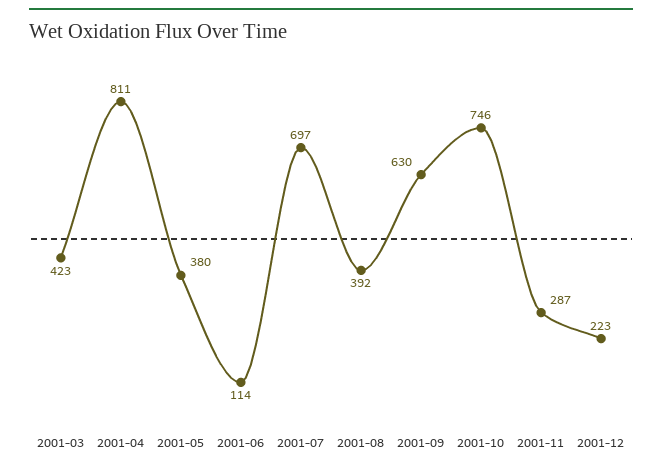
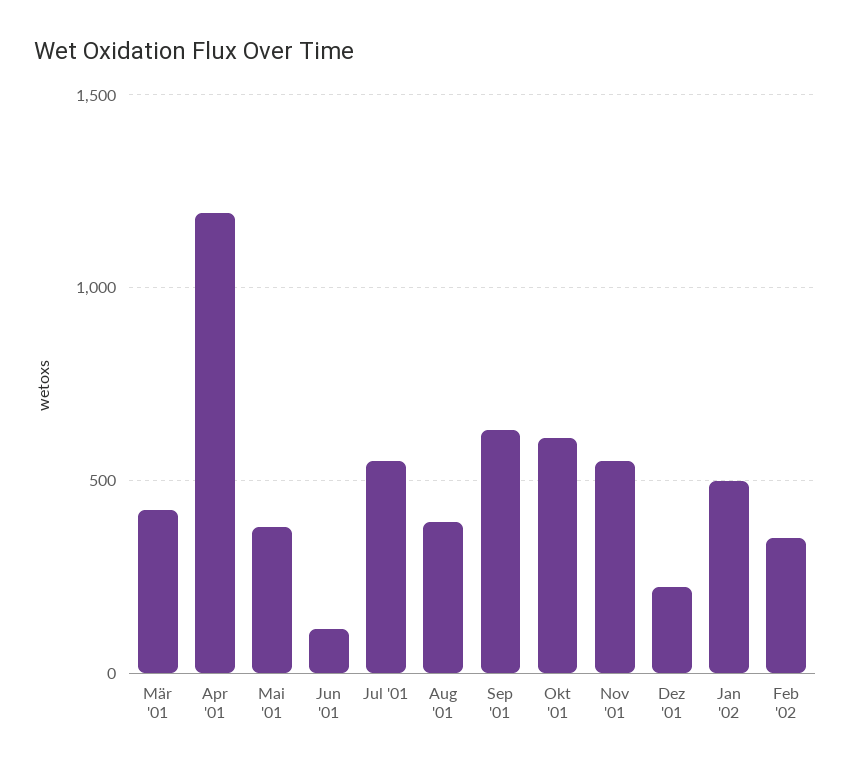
2001-04: 811 -> 1200
2001-07: 697 -> 550
2001-10: 746 -> 600
2001-11: 287 -> 550
Jan '02: none -> 500
Feb '02: none -> 350

